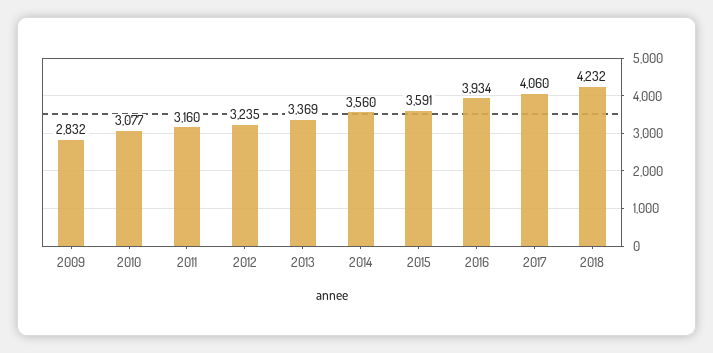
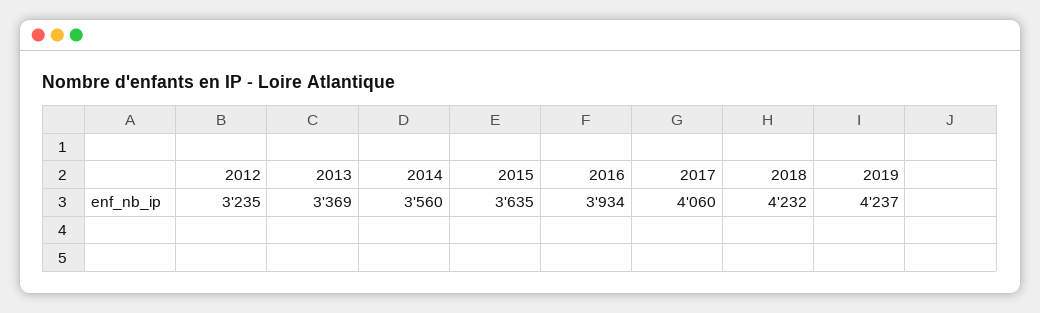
2009: 2832 -> none
2010: 3077 -> none
2011: 3160 -> none
2015: 3591 -> 3635
2019: none -> 4237

